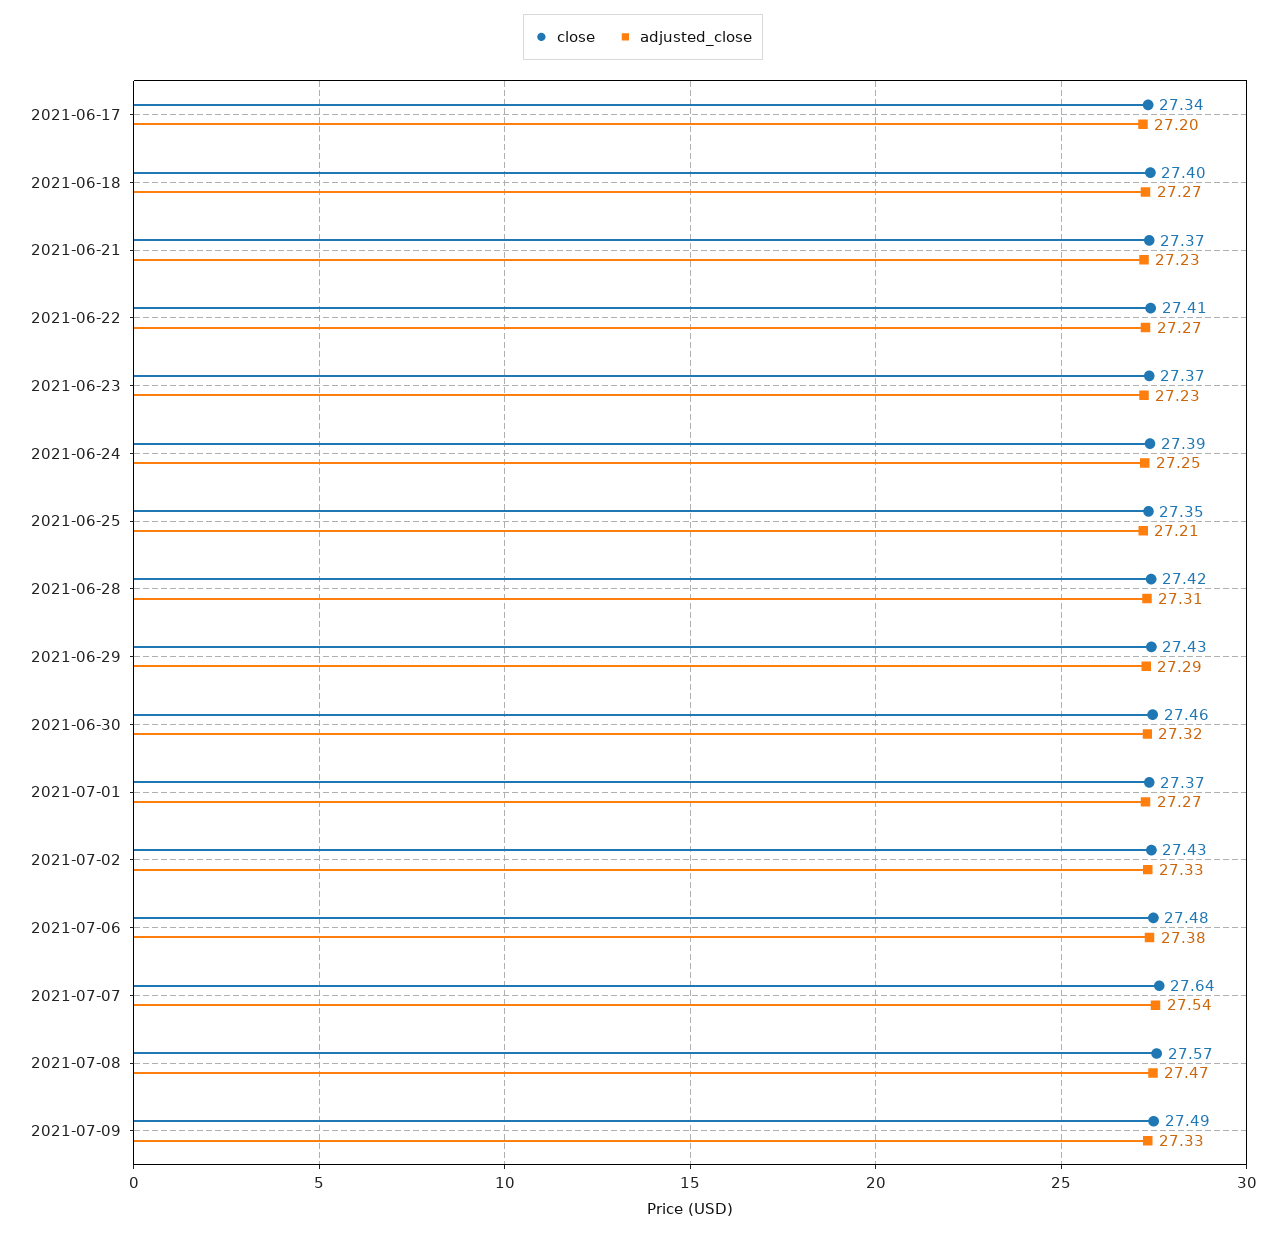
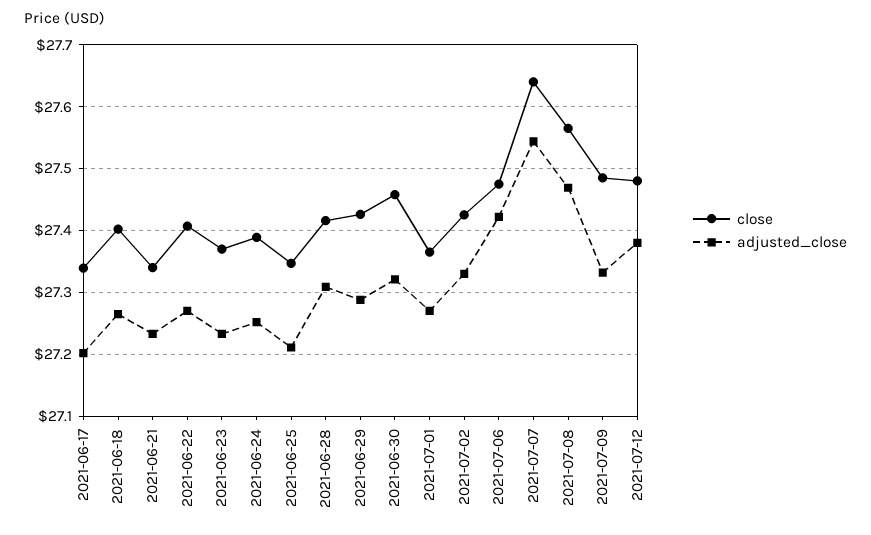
close, 2021-06-21: 27.37 -> 27.34
adjusted_close, 2021-07-06: 27.38 -> 27.42
close, 2021-07-12: none -> 27.48
adjusted_close, 2021-07-12: none -> 27.38

